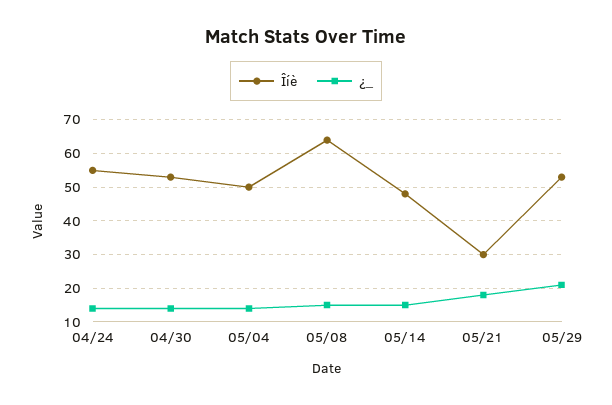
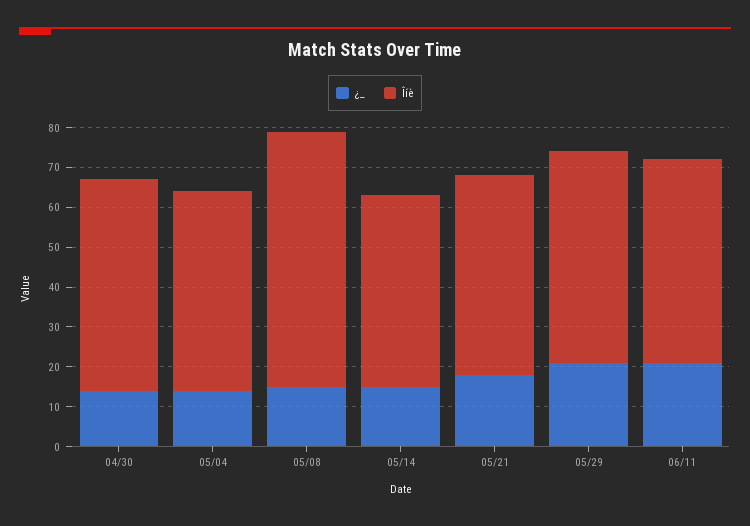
Îíè, 04/24: 55 -> none
¿_, 04/24: 15 -> none
Îíè, 05/21: 30 -> 50
¿_, 06/11: none -> 20
Îíè, 06/11: none -> 50

